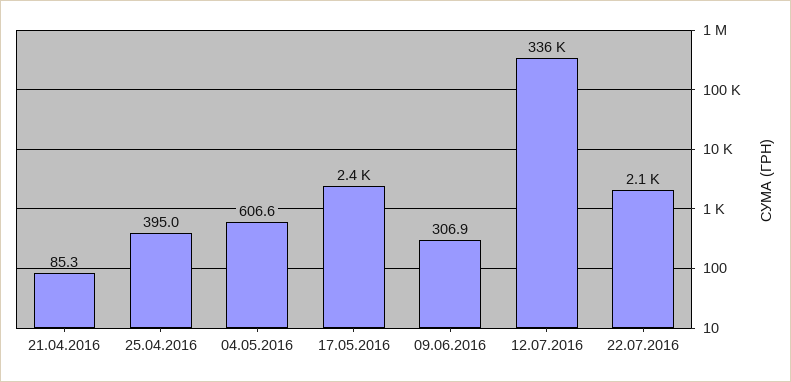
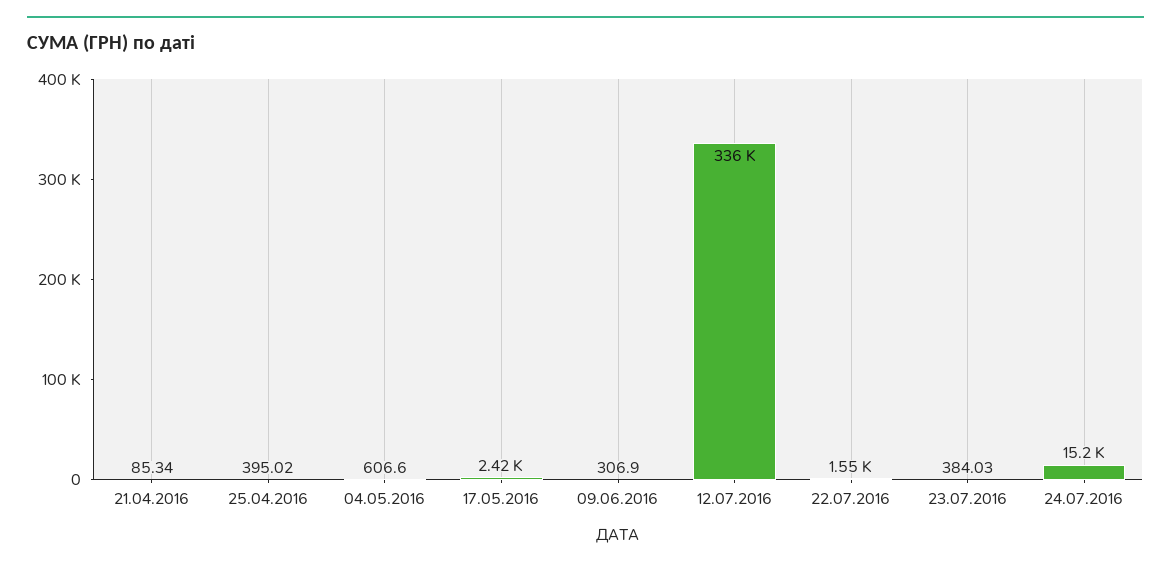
22.07.2016: 2100 -> 1550
23.07.2016: none -> 384.03
24.07.2016: none -> 15200

